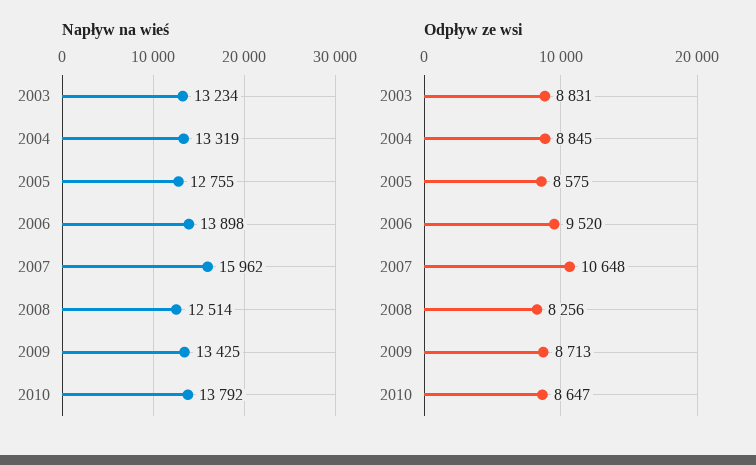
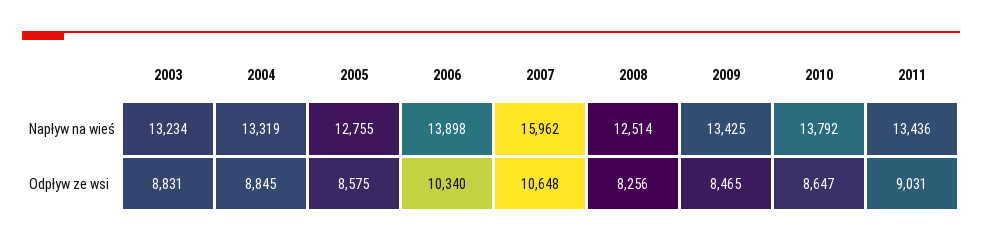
Odpływ ze wsi, 2006: 9520 -> 10340
Odpływ ze wsi, 2009: 8713 -> 8465
Napływ na wieś, 2011: none -> 13436
Odpływ ze wsi, 2011: none -> 9031

